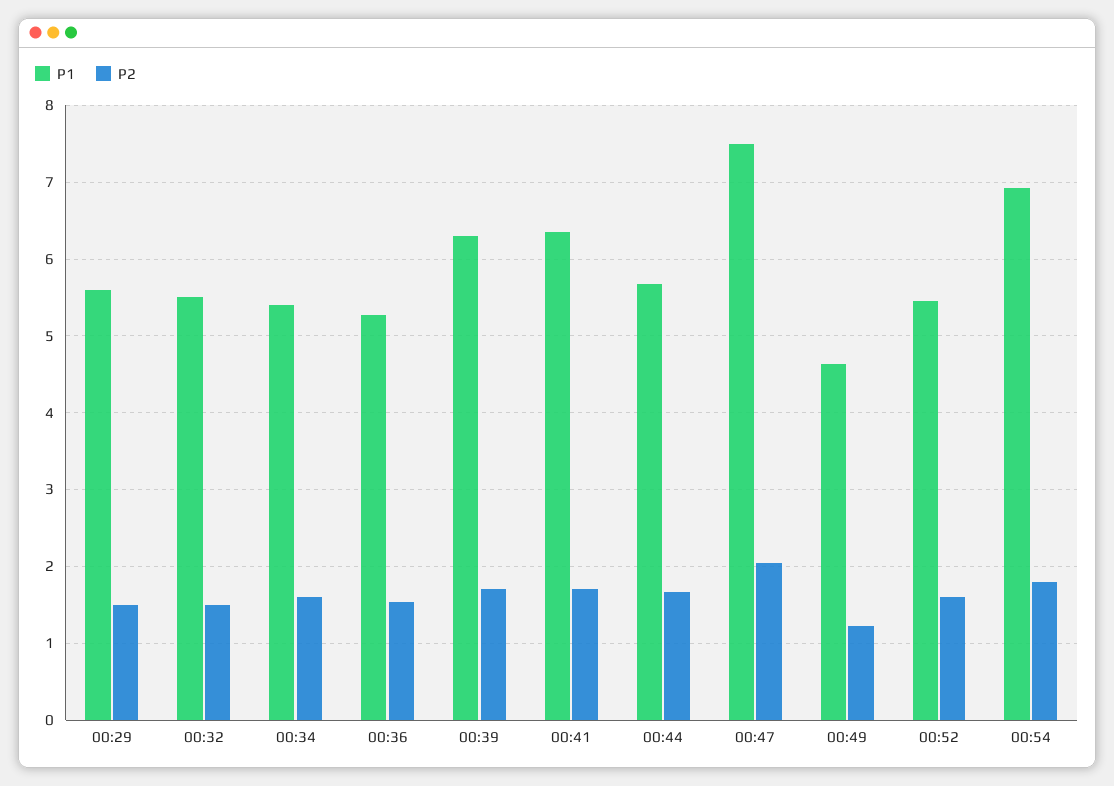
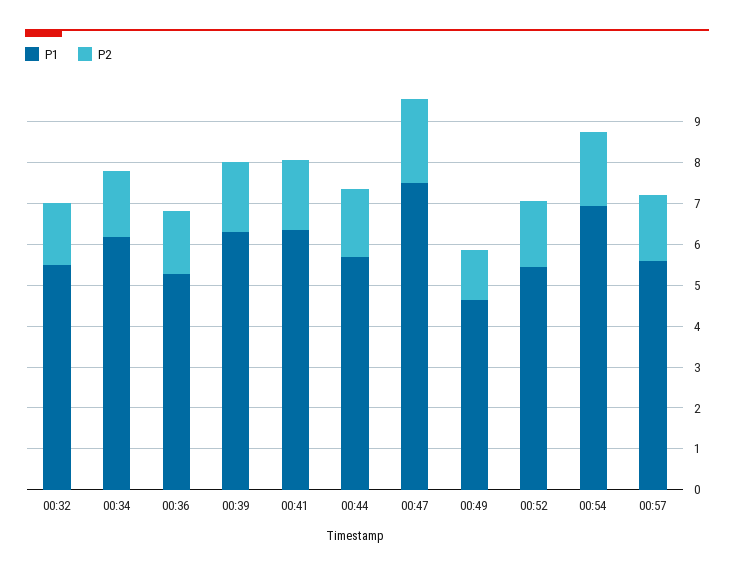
P1, 00:29: 5.6 -> none
P2, 00:29: 1.5 -> none
P1, 00:34: 5.4 -> 6.2
P1, 00:57: none -> 5.6
P2, 00:57: none -> 1.6

